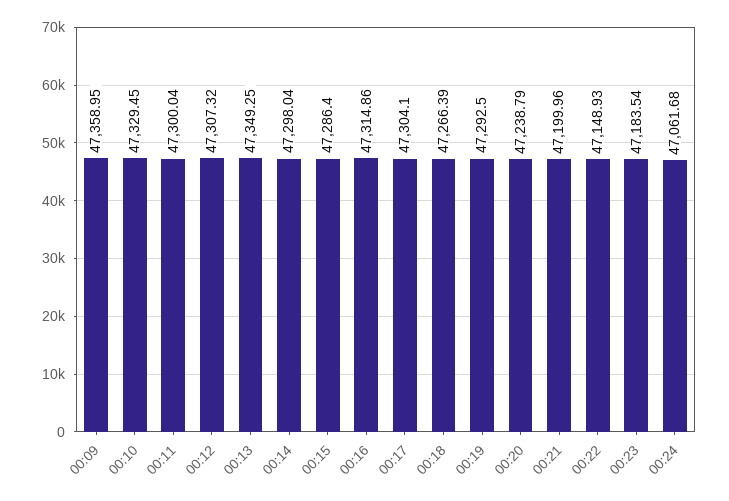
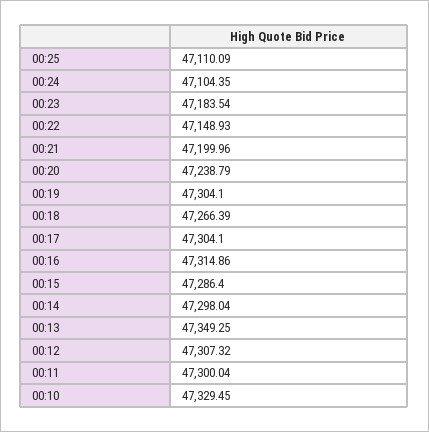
00:09: 47358.95 -> none
00:19: 47292.5 -> 47304.1
00:24: 47061.68 -> 47104.35
00:25: none -> 47110.09

